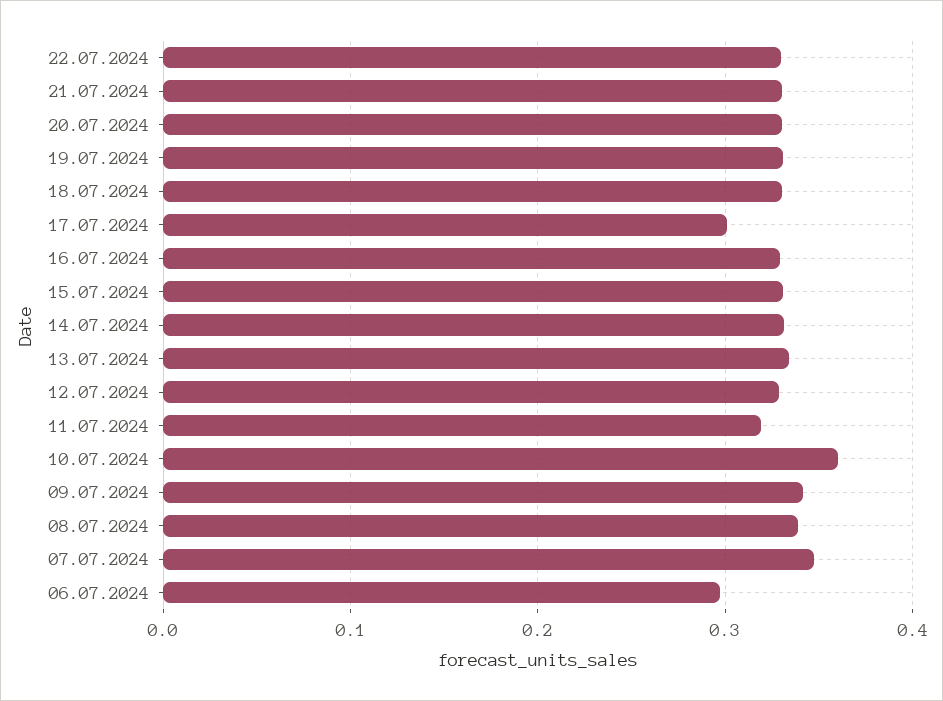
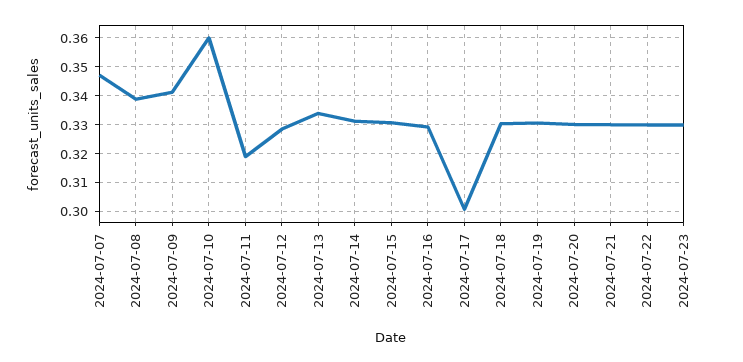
06.07.2024: 0.3 -> none
2024-07-23: none -> 0.33

